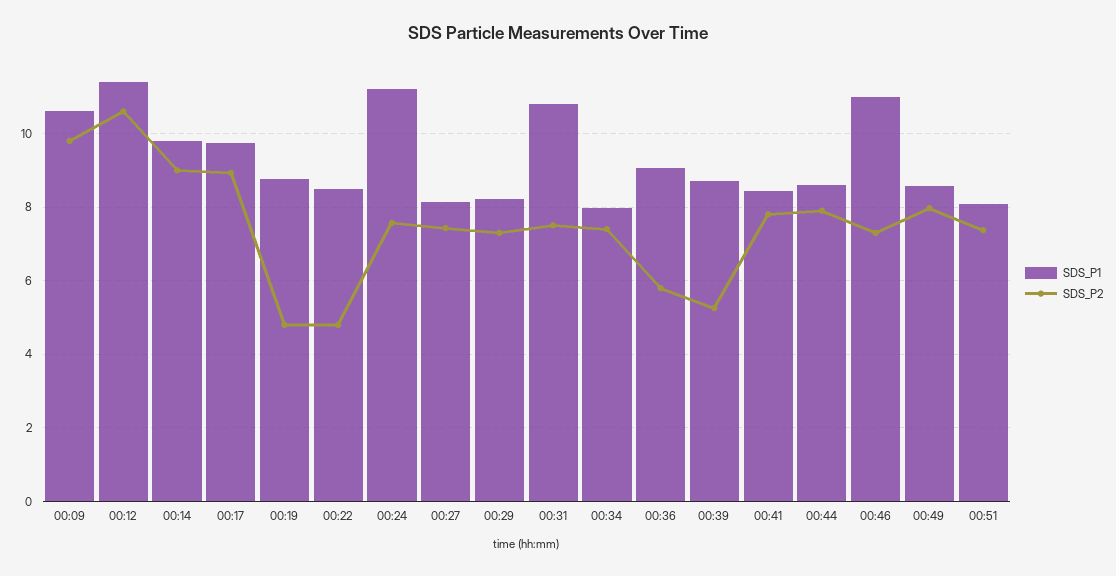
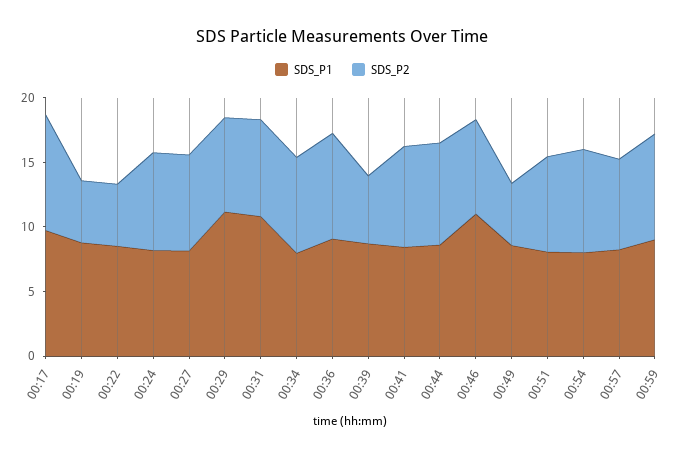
SDS_P1, 00:09: 10.6 -> none
SDS_P2, 00:09: 9.8 -> none
SDS_P1, 00:12: 11.4 -> none
SDS_P2, 00:12: 10.6 -> none
SDS_P1, 00:14: 9.8 -> none
SDS_P2, 00:14: 9 -> none
SDS_P1, 00:24: 11.2 -> 8
SDS_P1, 00:29: 8.2 -> 11
SDS_P2, 00:36: 5.8 -> 8
SDS_P2, 00:49: 8 -> 5
SDS_P1, 00:54: none -> 8
SDS_P2, 00:54: none -> 8
SDS_P1, 00:57: none -> 8
SDS_P2, 00:57: none -> 7
SDS_P1, 00:59: none -> 9
SDS_P2, 00:59: none -> 8

